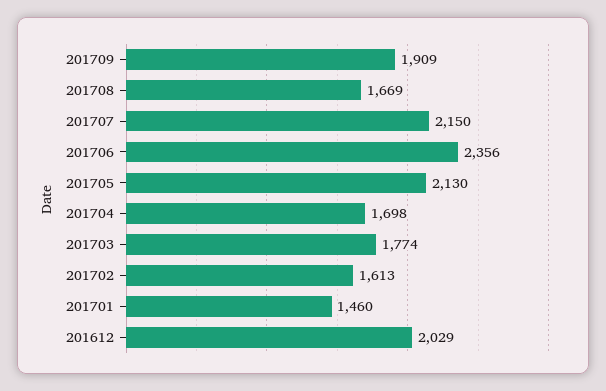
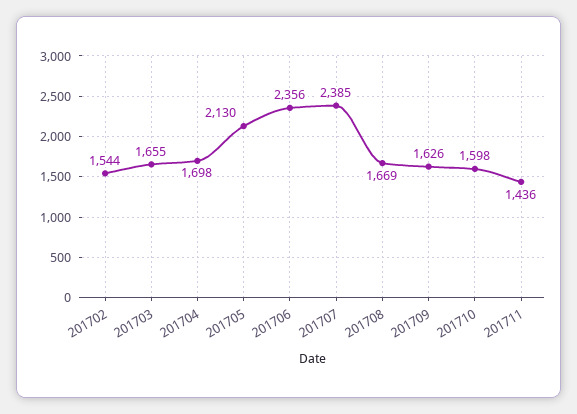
201709: 1909 -> 1626
201707: 2150 -> 2385
201703: 1774 -> 1655
201702: 1613 -> 1544
201701: 1460 -> none
201612: 2029 -> none
201710: none -> 1598
201711: none -> 1436

